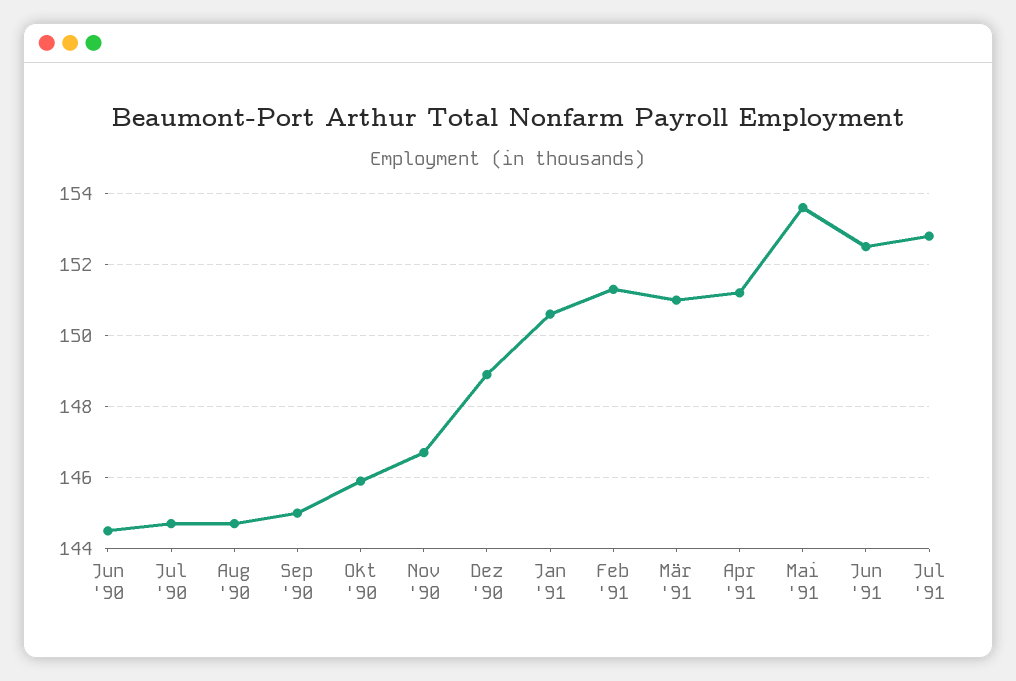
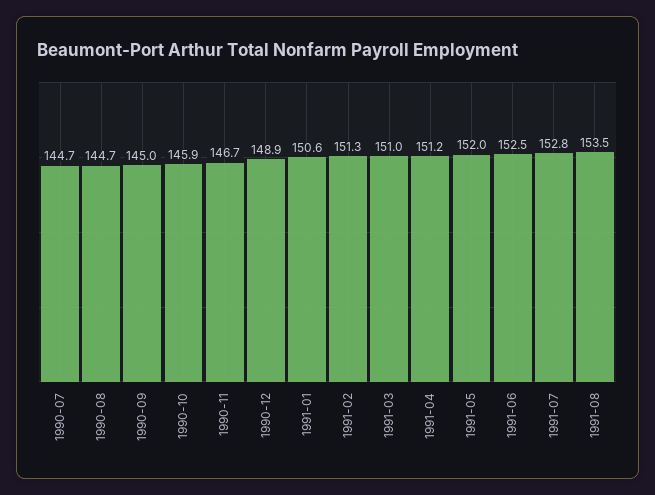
Jun '90: 144.5 -> none
Mai '91: 153.5 -> 152
1991-08: none -> 153.5

